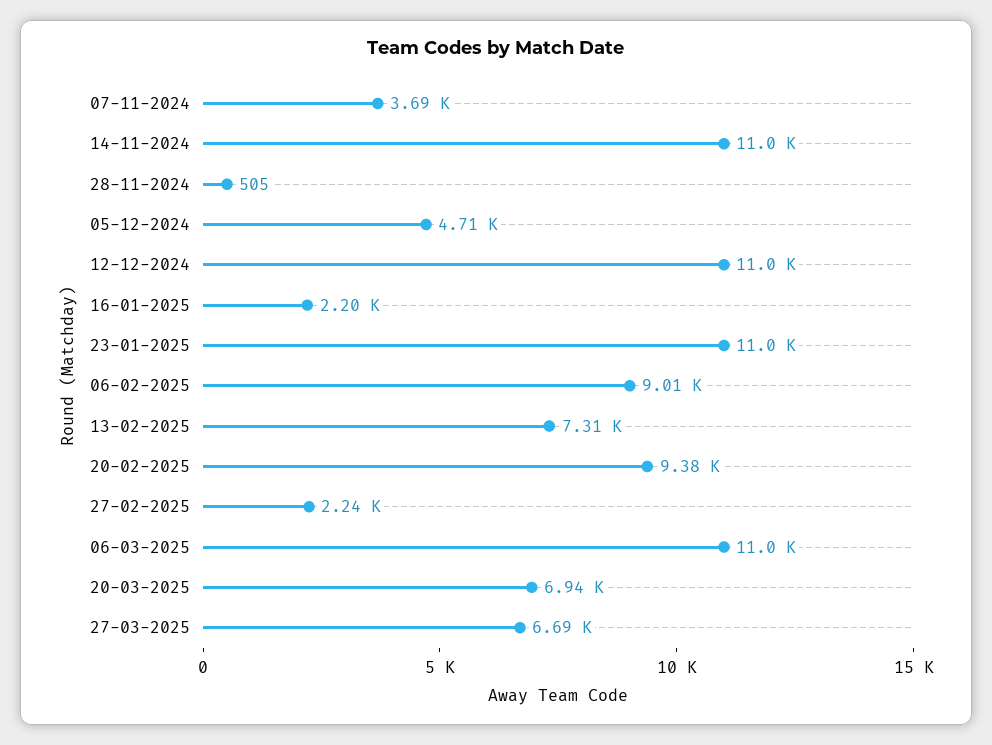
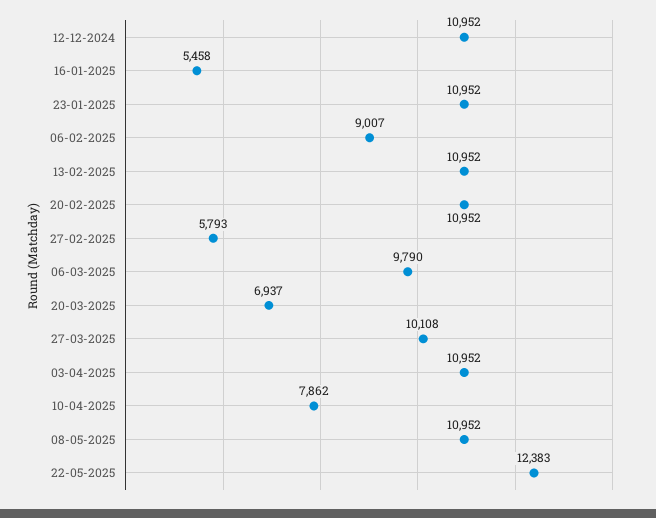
07-11-2024: 3690 -> none
14-11-2024: 11000 -> none
28-11-2024: 505 -> none
05-12-2024: 4710 -> none
16-01-2025: 2200 -> 5458
13-02-2025: 7310 -> 10952
20-02-2025: 9380 -> 10952
27-02-2025: 2240 -> 5793
06-03-2025: 11000 -> 9790
27-03-2025: 6690 -> 10108
03-04-2025: none -> 10952
10-04-2025: none -> 7862
08-05-2025: none -> 10952
22-05-2025: none -> 12383

